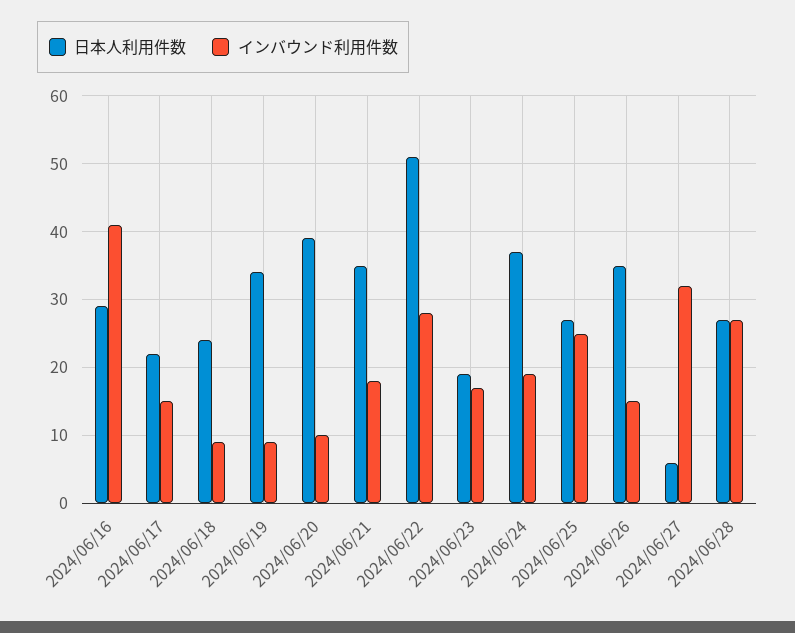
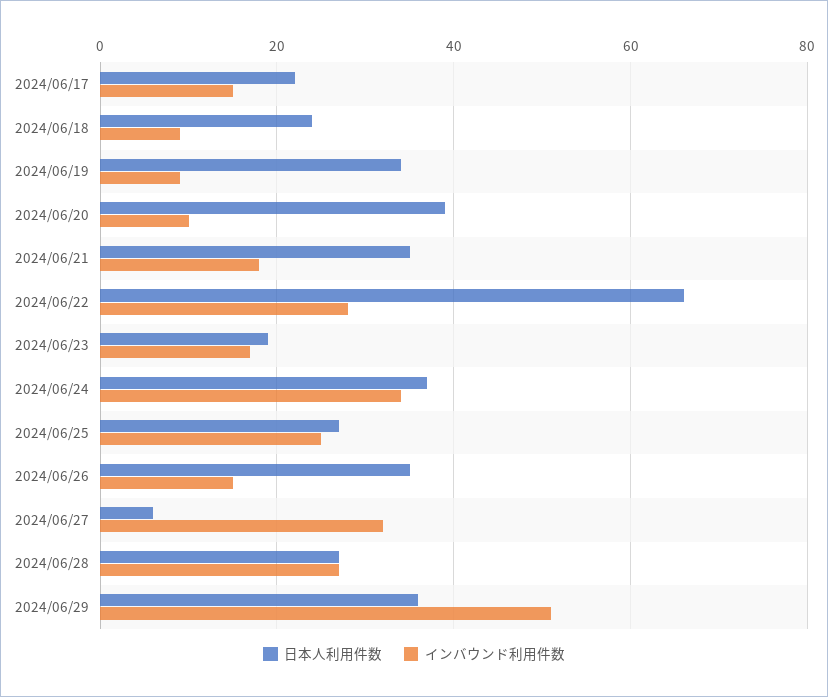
日本人利用件数, 2024/06/16: 29 -> none
インバウンド利用件数, 2024/06/16: 41 -> none
日本人利用件数, 2024/06/22: 51 -> 65
インバウンド利用件数, 2024/06/24: 19 -> 35
日本人利用件数, 2024/06/29: none -> 35
インバウンド利用件数, 2024/06/29: none -> 50

